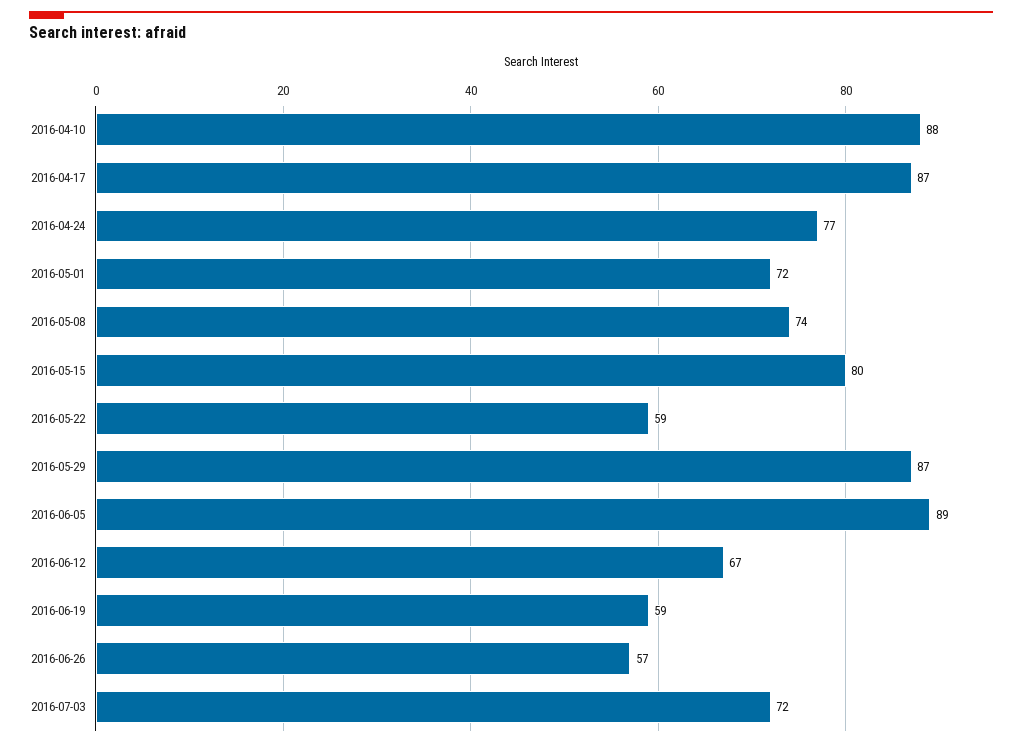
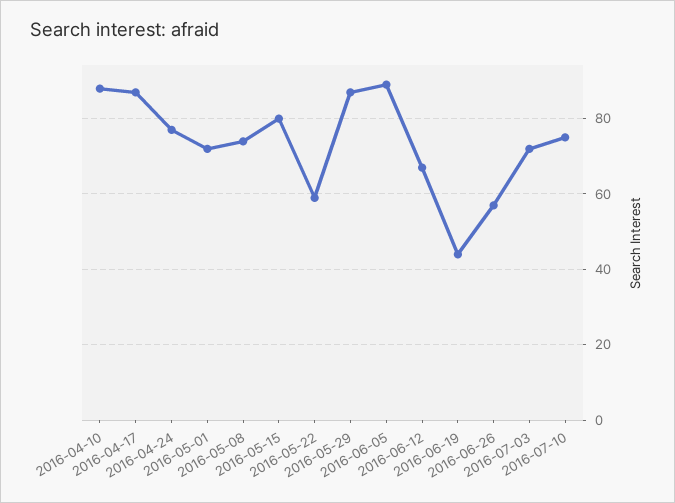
2016-06-19: 59 -> 45
2016-07-10: none -> 75

